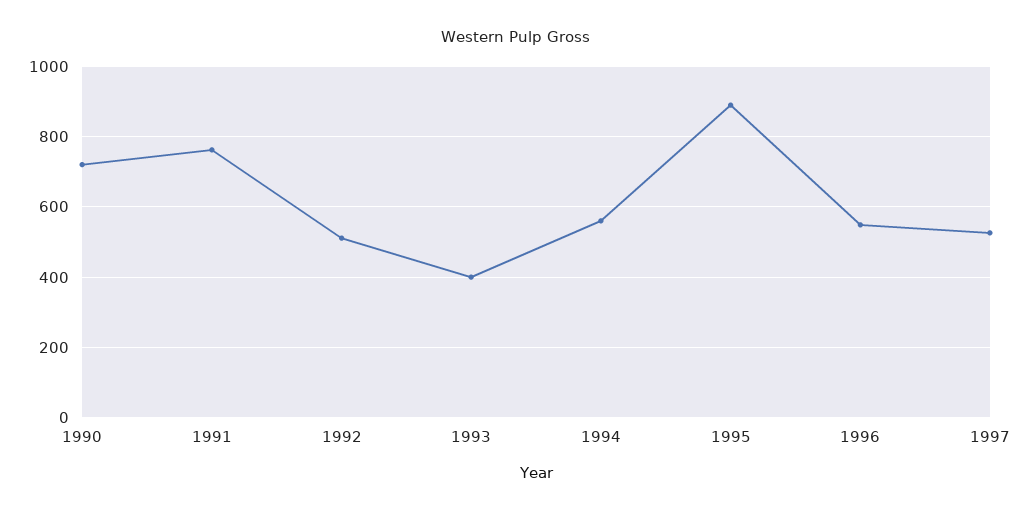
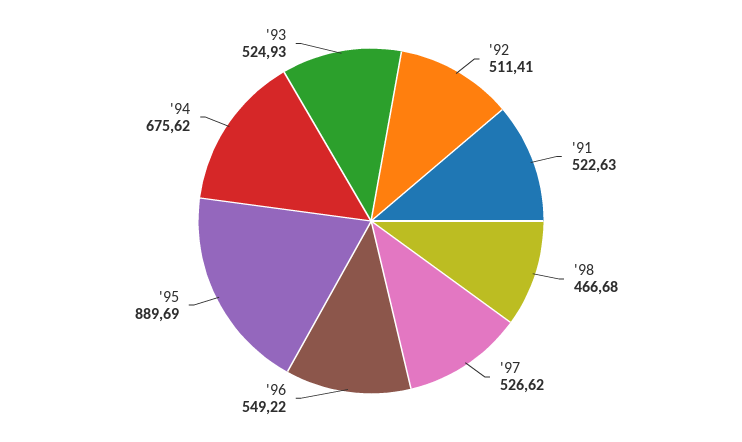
1990: 720 -> none
1991: 760 -> 522.63
1993: 400 -> 524.93
1994: 560 -> 675.62
'98: none -> 466.68

